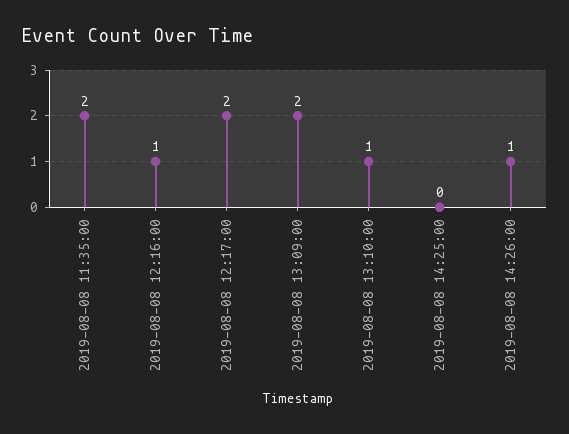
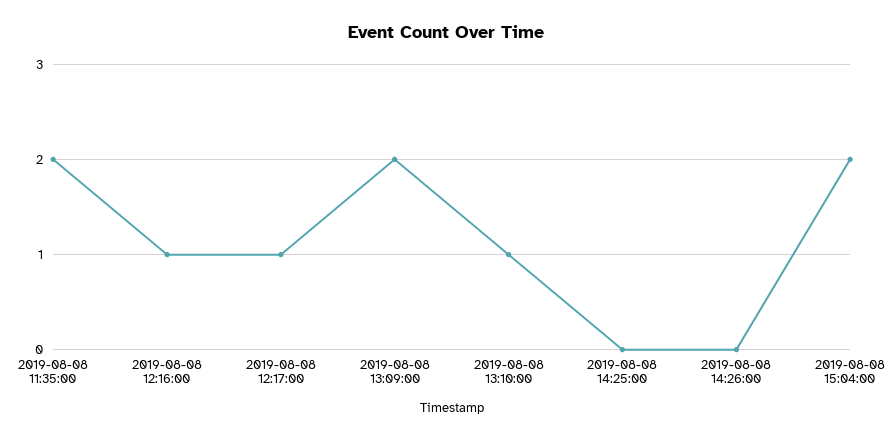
2019-08-08 12:17:00: 2 -> 1
2019-08-08 14:26:00: 1 -> 0
2019-08-08 15:04:00: none -> 2

